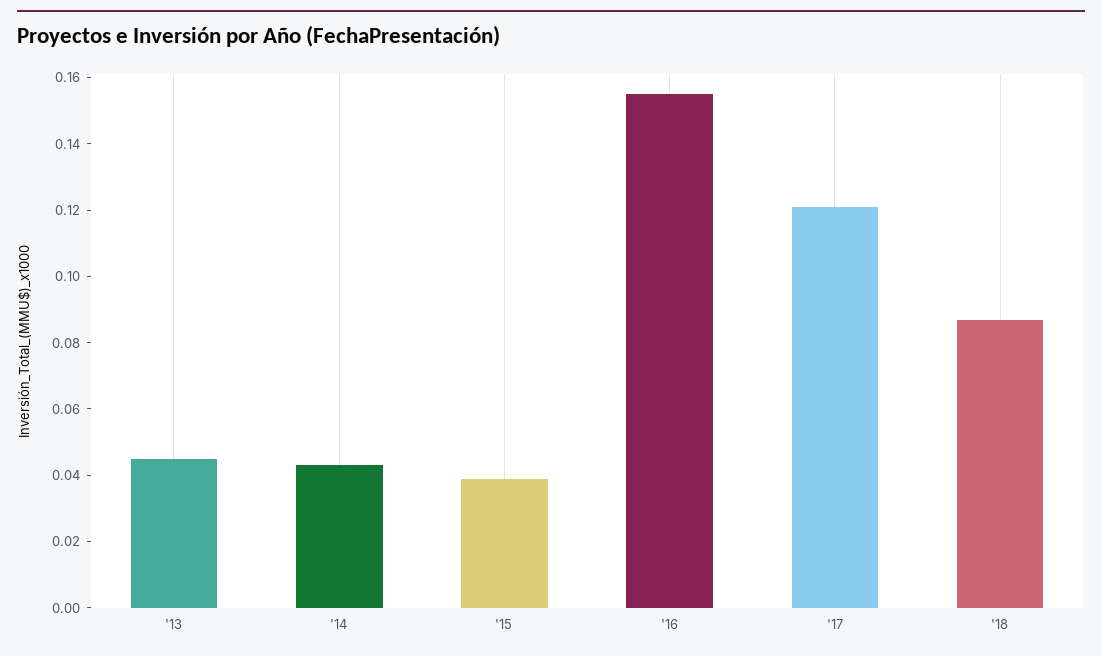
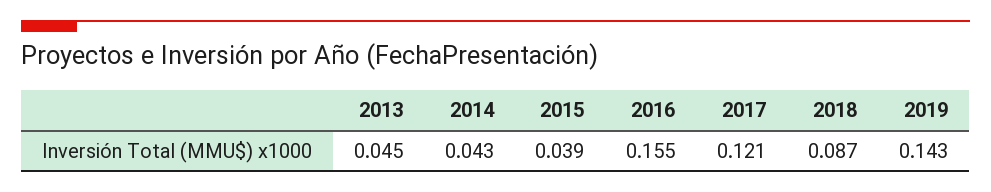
2019: none -> 0.143

